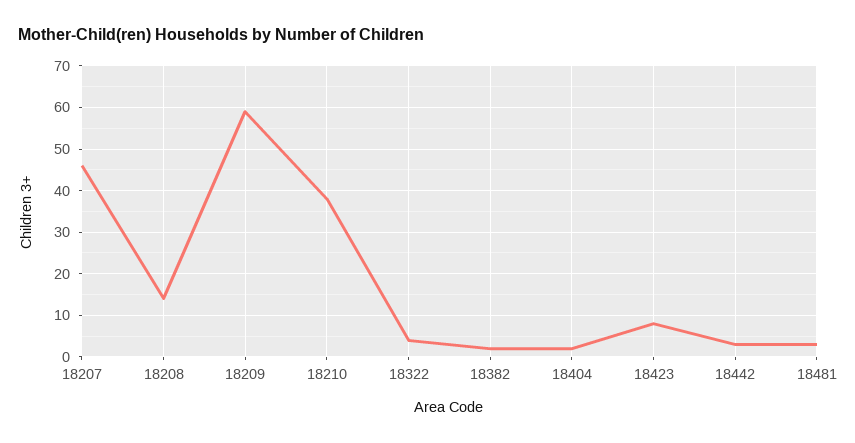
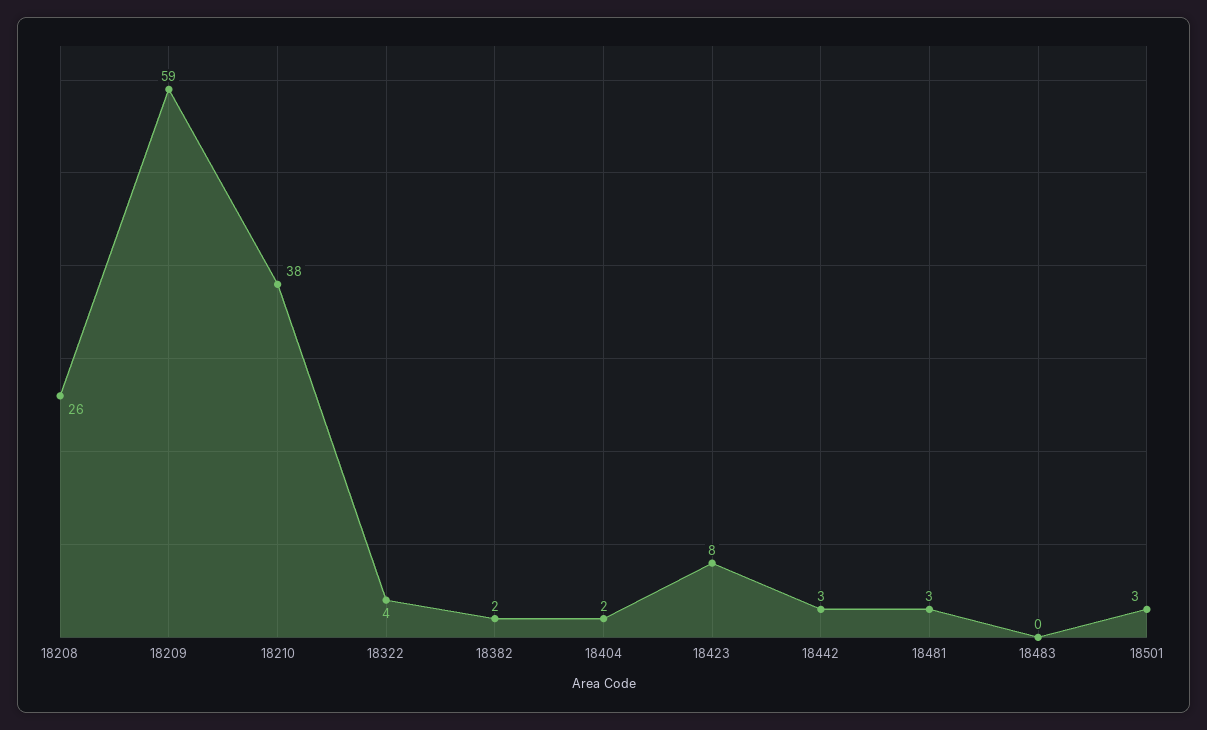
18207: 45 -> none
18208: 15 -> 26
18483: none -> 0
18501: none -> 3

